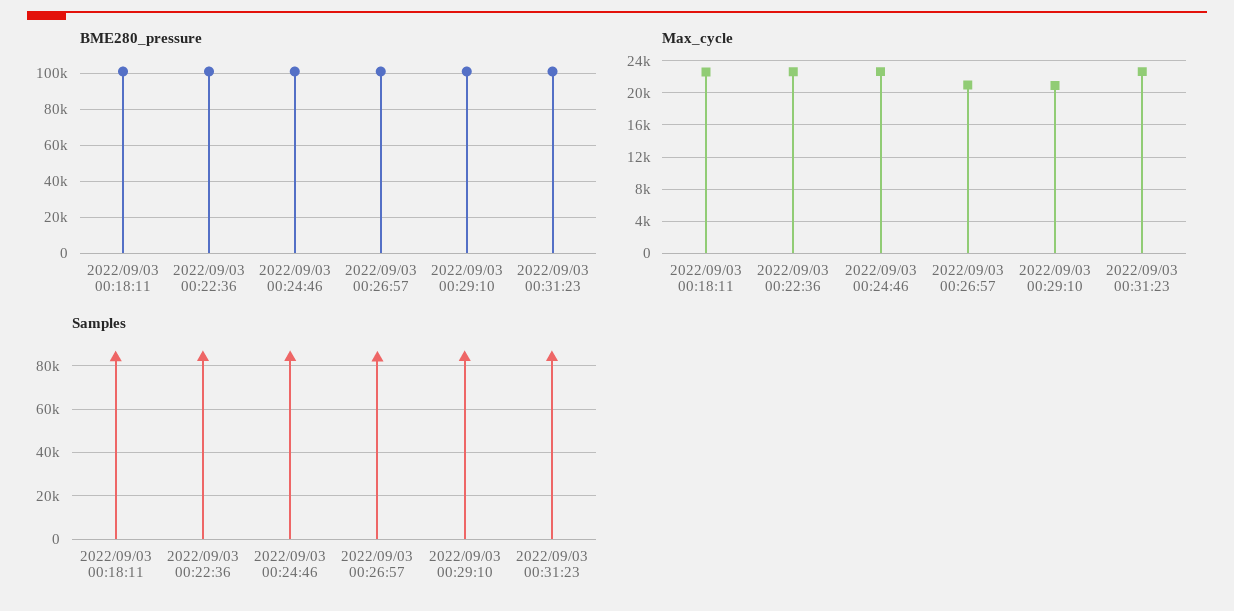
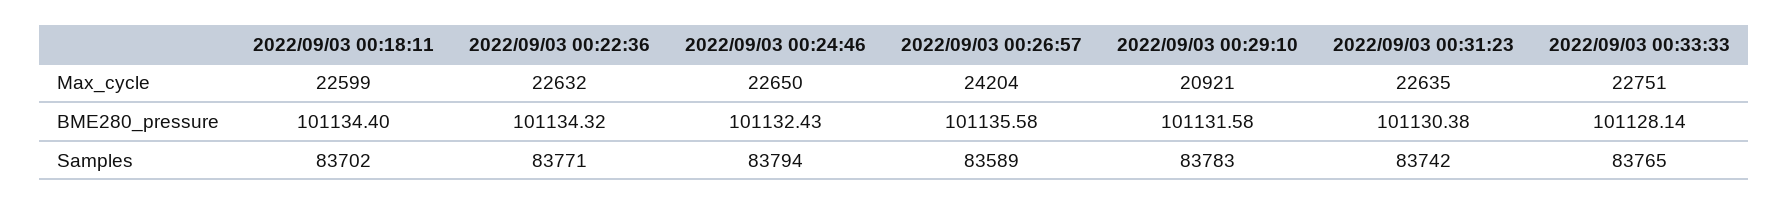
Max_cycle, 2022/09/03 00:26:57: 21000 -> 24204
Max_cycle, 2022/09/03 00:33:33: none -> 22751
BME280_pressure, 2022/09/03 00:33:33: none -> 101128.14
Samples, 2022/09/03 00:33:33: none -> 83765

